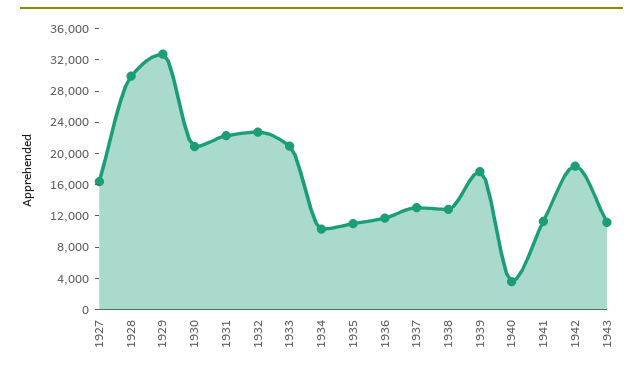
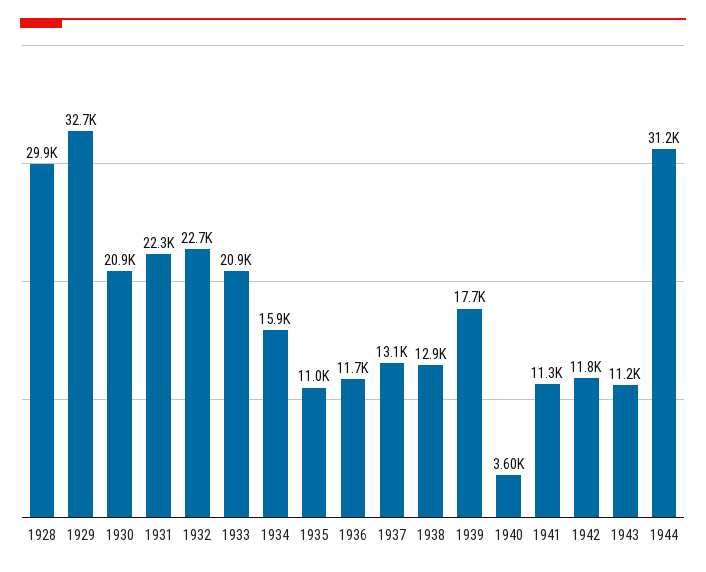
1927: 16000 -> none
1934: 10000 -> 15900
1942: 18000 -> 11800
1944: none -> 31200

